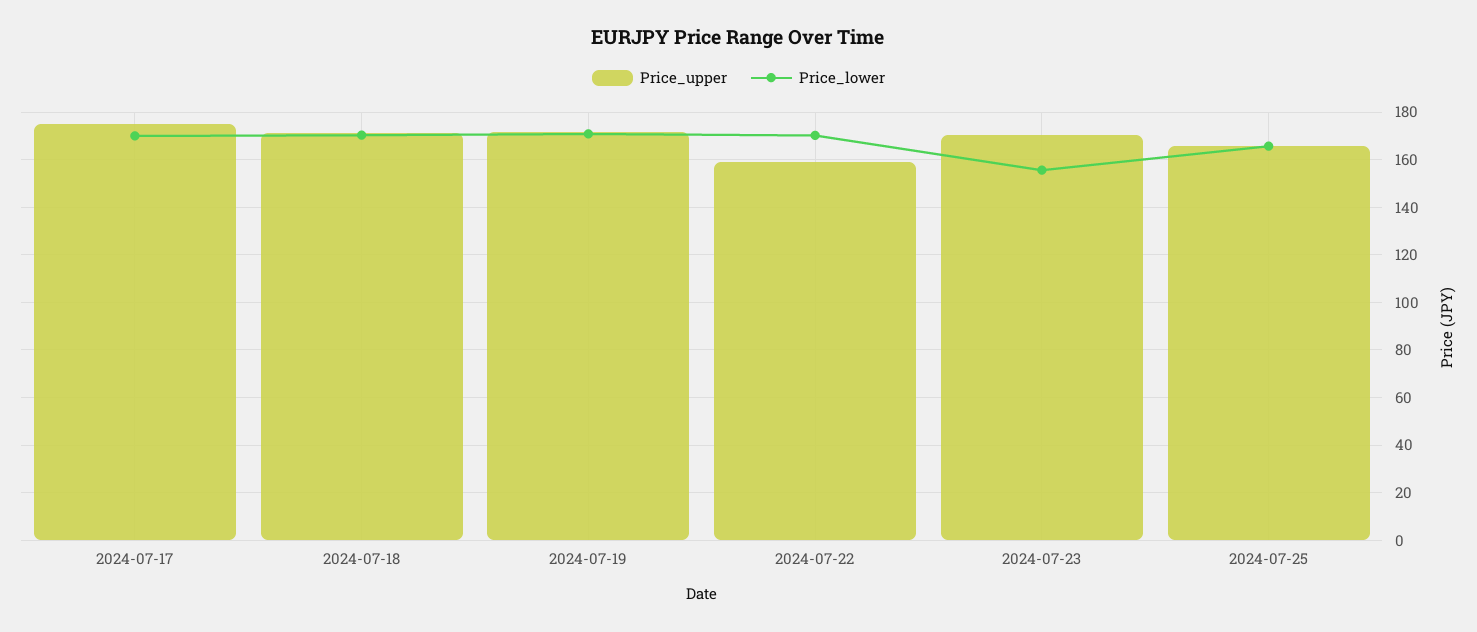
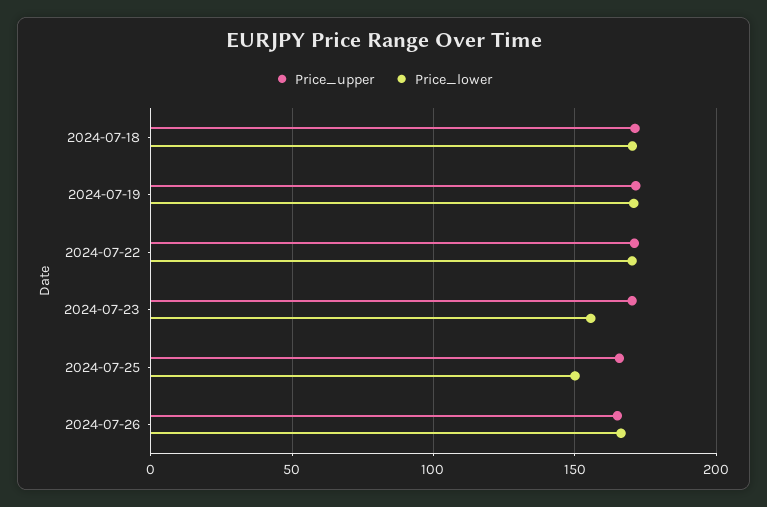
Price_upper, 2024-07-17: 175 -> none
Price_lower, 2024-07-17: 170 -> none
Price_upper, 2024-07-22: 160 -> 170
Price_lower, 2024-07-25: 165 -> 150
Price_upper, 2024-07-26: none -> 165
Price_lower, 2024-07-26: none -> 165

